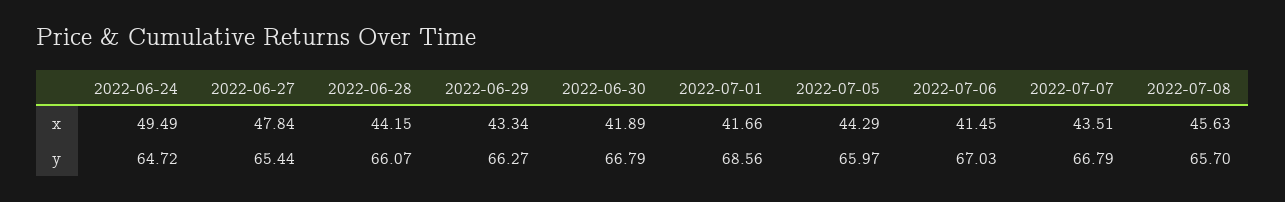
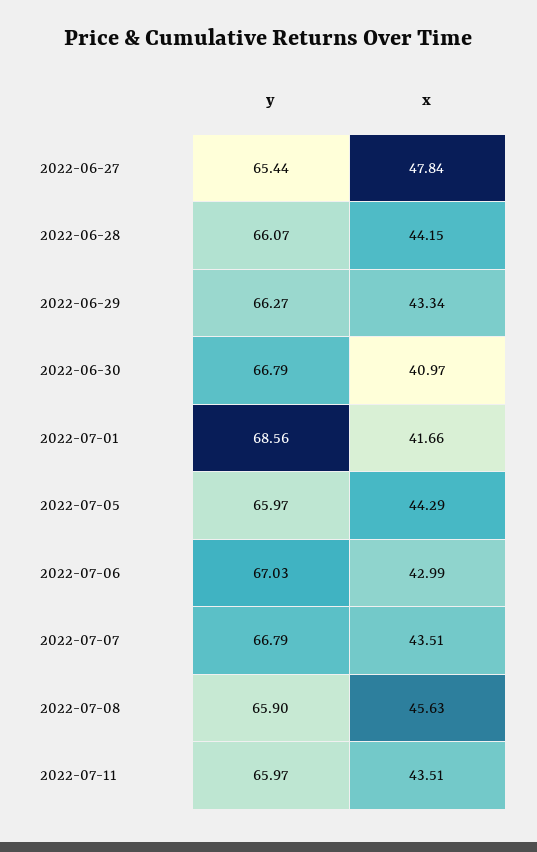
2022-06-24, x: 49.49 -> none
2022-06-30, x: 41.89 -> 40.97
2022-07-06, x: 41.45 -> 42.99
2022-06-24, y: 64.72 -> none
2022-07-08, y: 65.7 -> 65.9
2022-07-11, y: none -> 65.97
2022-07-11, x: none -> 43.51

